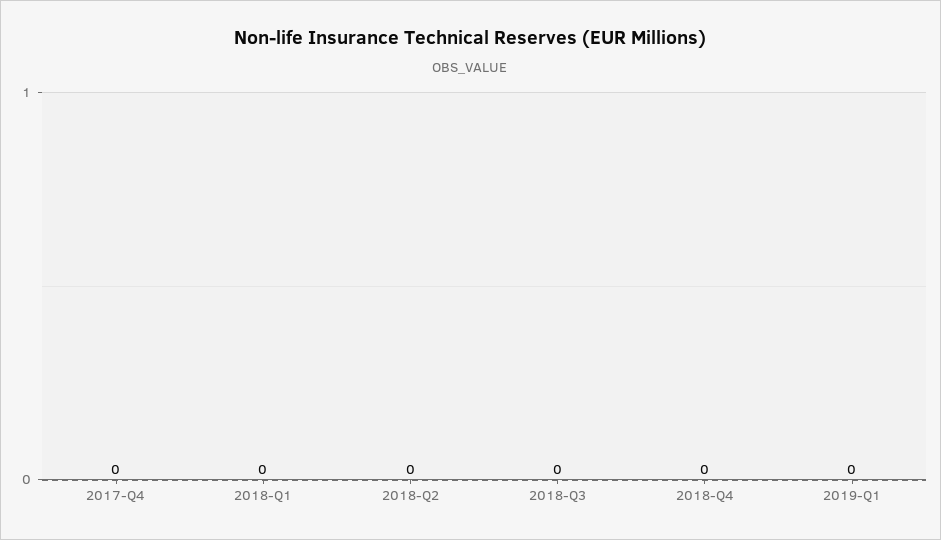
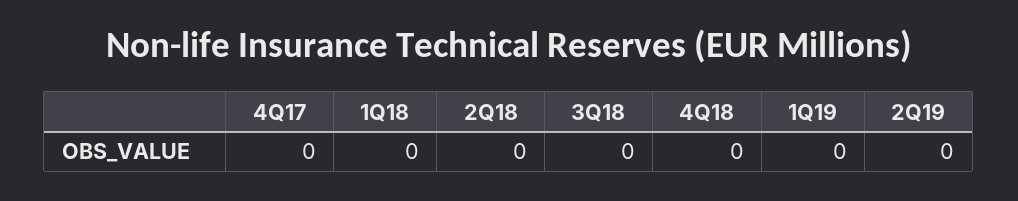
2Q19: none -> 0

